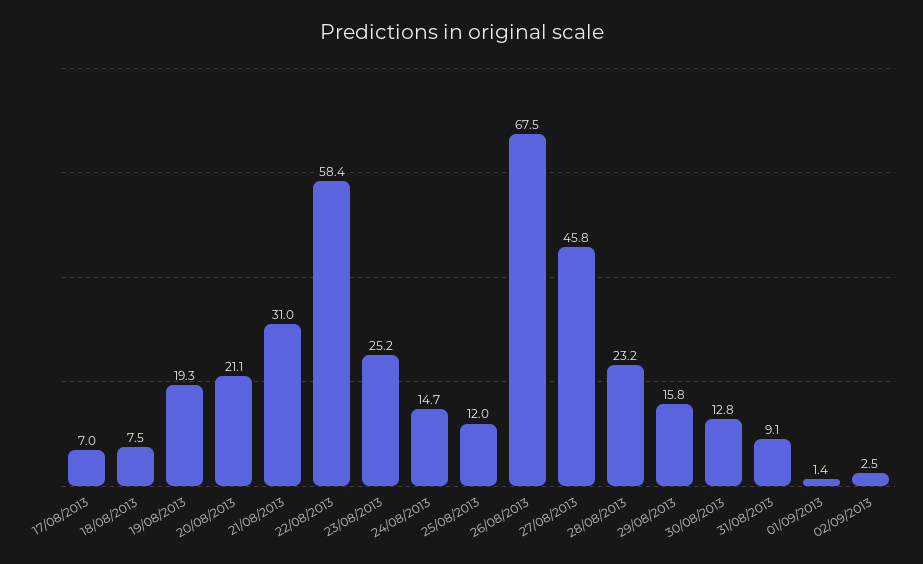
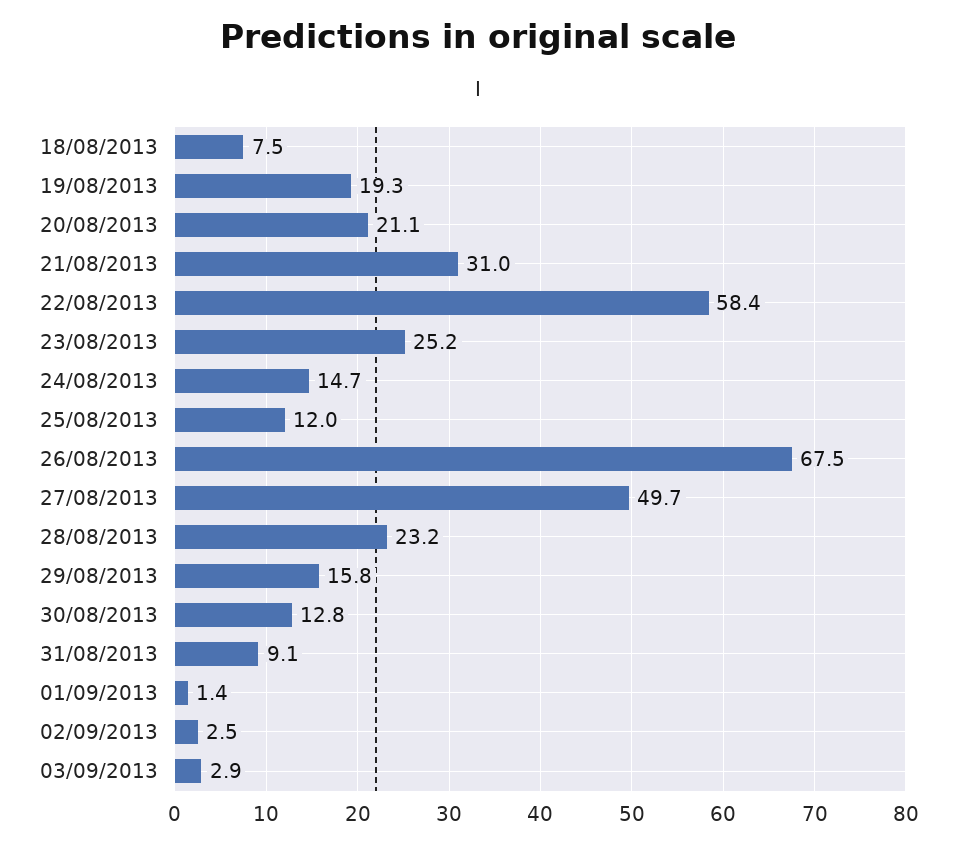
17/08/2013: 7 -> none
27/08/2013: 45.8 -> 49.7
03/09/2013: none -> 2.9

